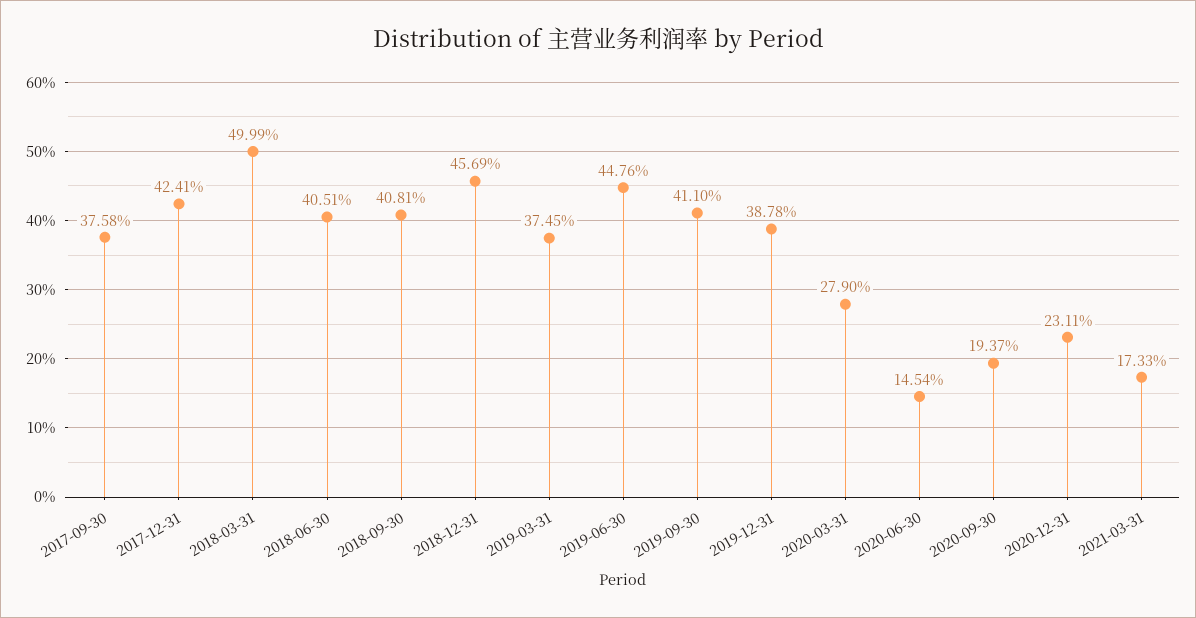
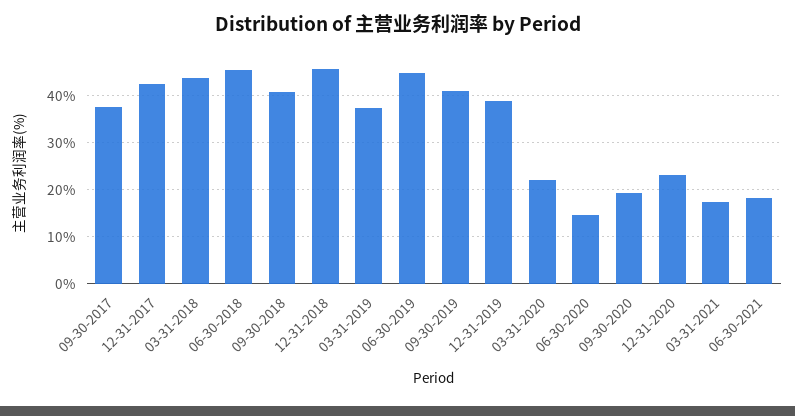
2018-03-31: 49.99 -> 44
2018-06-30: 40.51 -> 46
2020-03-31: 27.9 -> 22
06-30-2021: none -> 18

